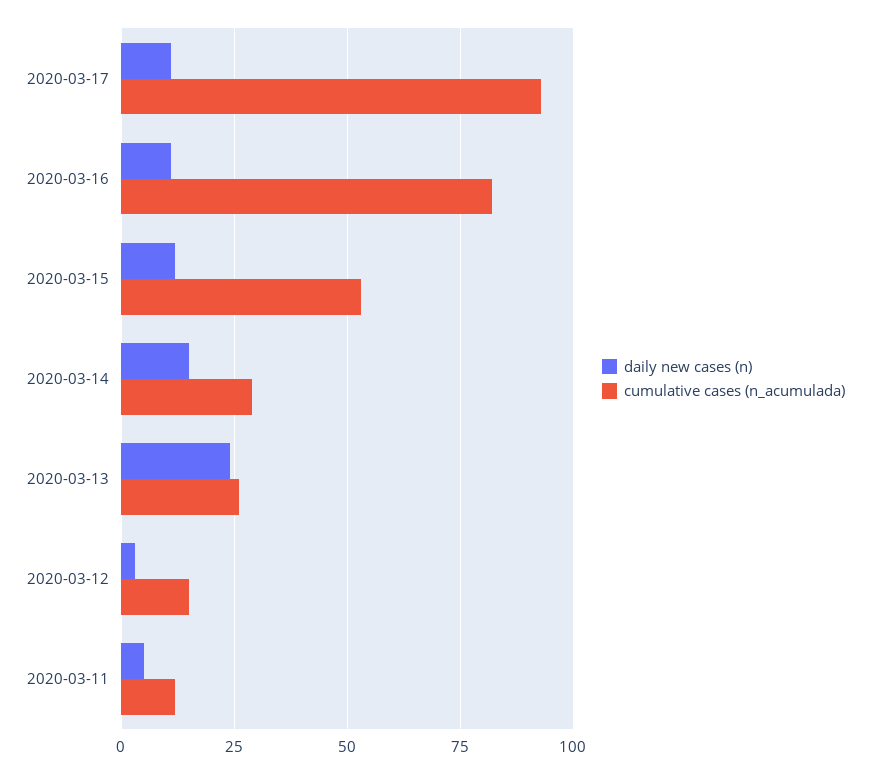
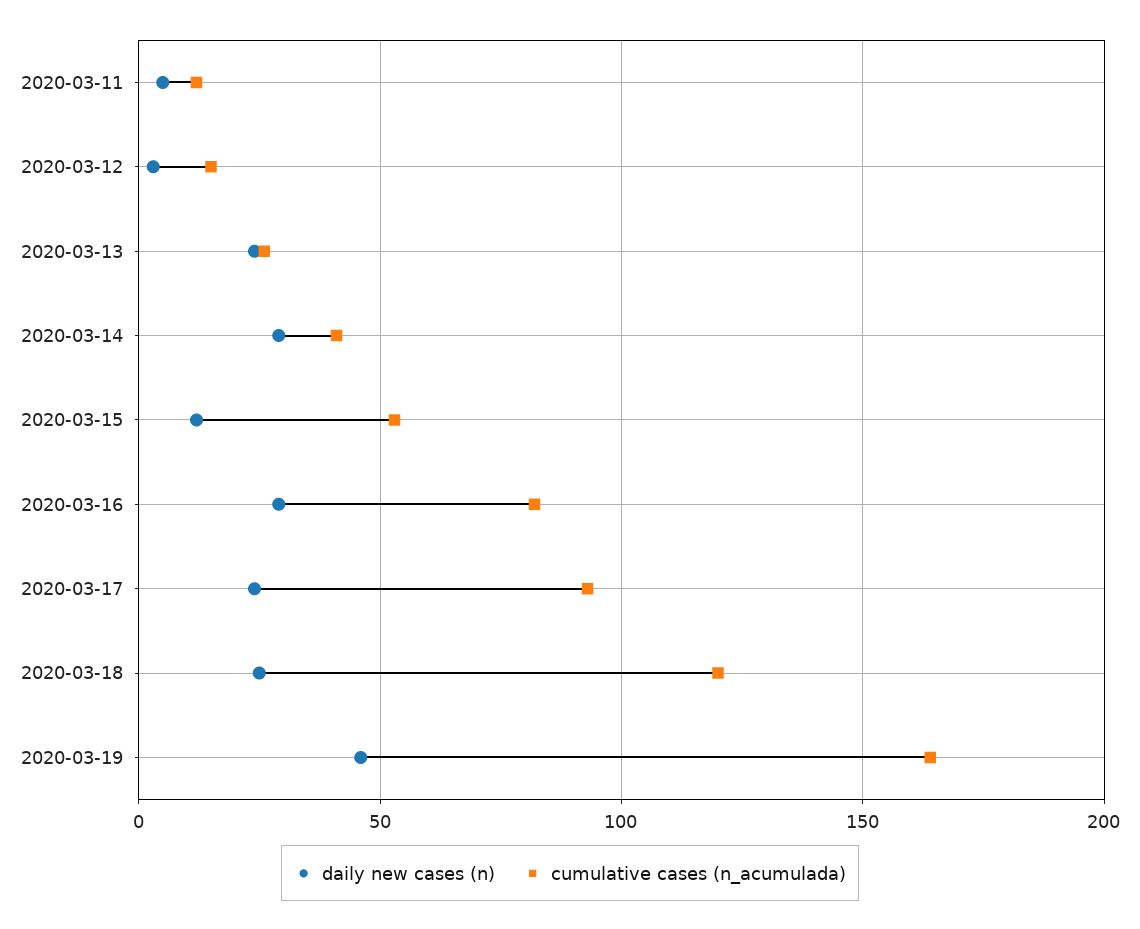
daily new cases (n), 2020-03-17: 10 -> 25
daily new cases (n), 2020-03-16: 10 -> 30
daily new cases (n), 2020-03-14: 15 -> 30
cumulative cases (n_acumulada), 2020-03-14: 30 -> 40
daily new cases (n), 2020-03-18: none -> 25
cumulative cases (n_acumulada), 2020-03-18: none -> 120
daily new cases (n), 2020-03-19: none -> 45
cumulative cases (n_acumulada), 2020-03-19: none -> 165

